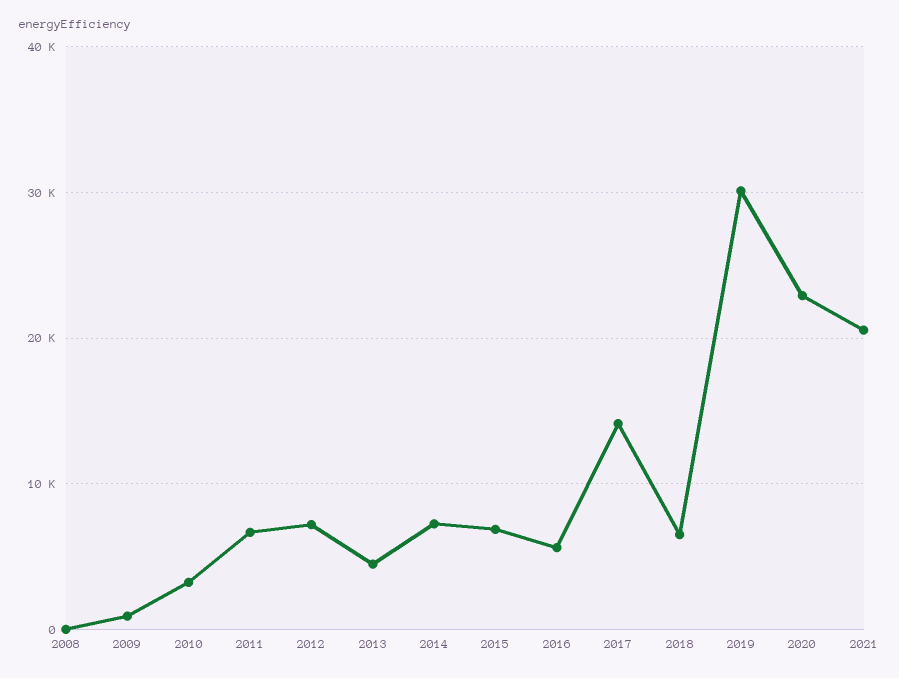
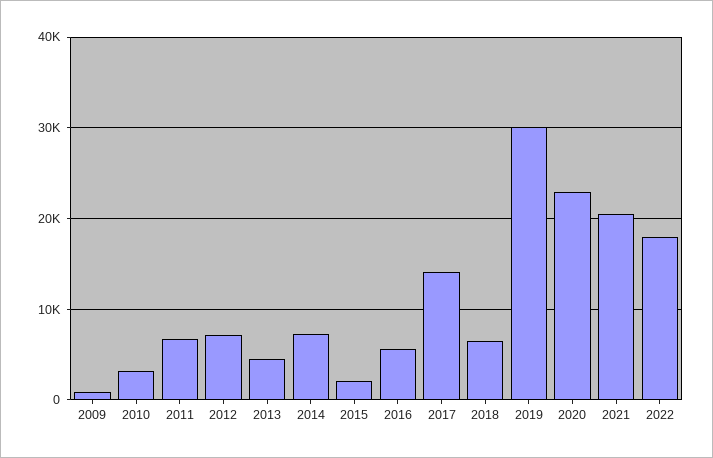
2008: 0 -> none
2015: 7000 -> 2000
2022: none -> 18000

